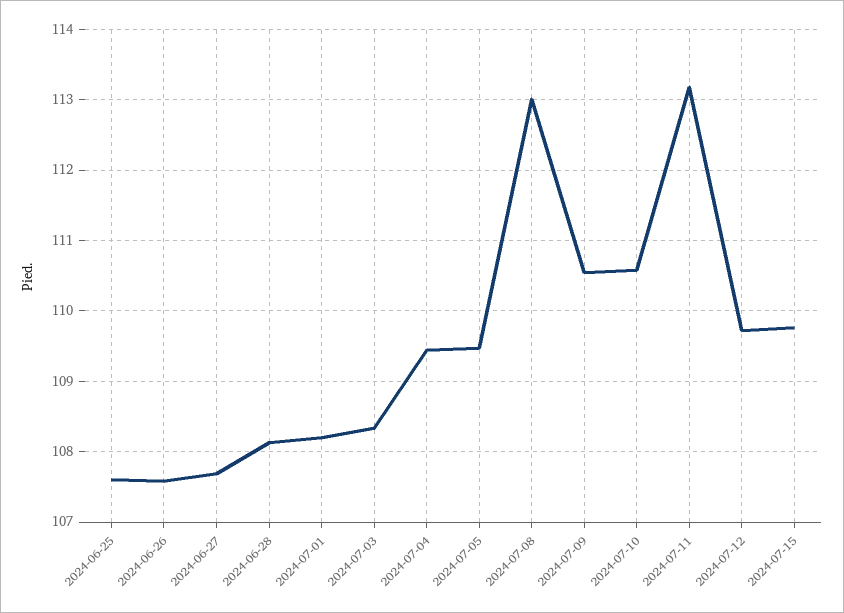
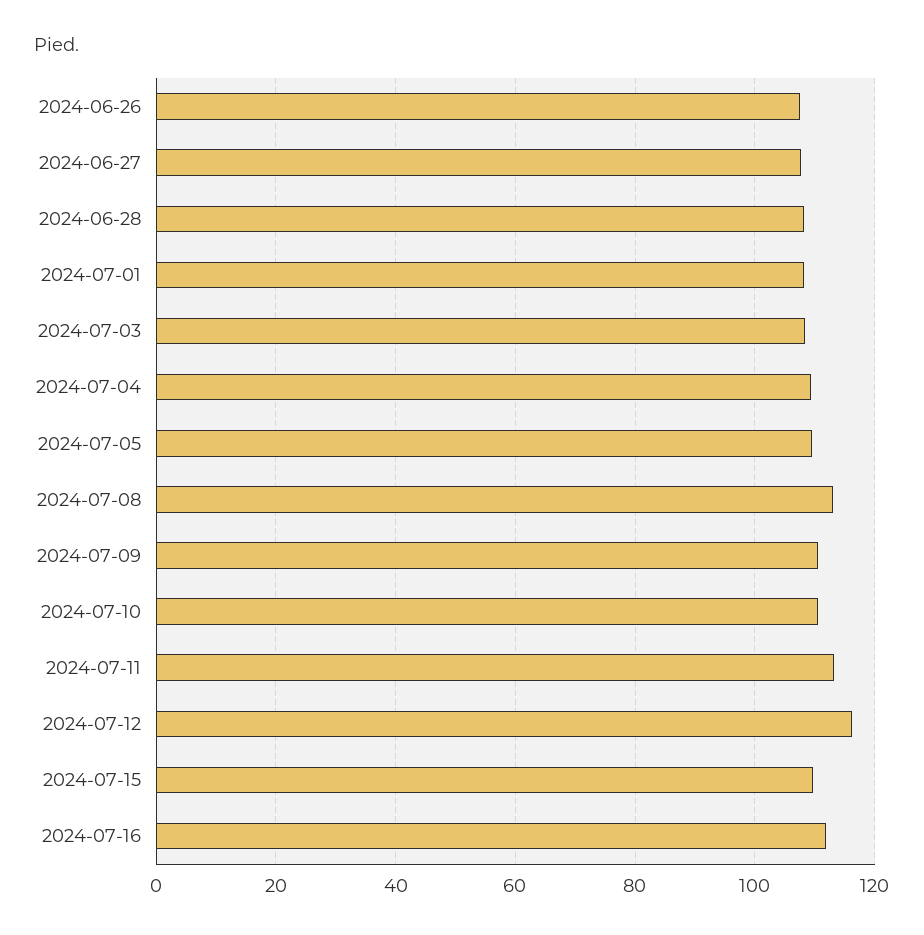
2024-06-25: 107.6 -> none
2024-07-12: 109.7 -> 116
2024-07-16: none -> 112

